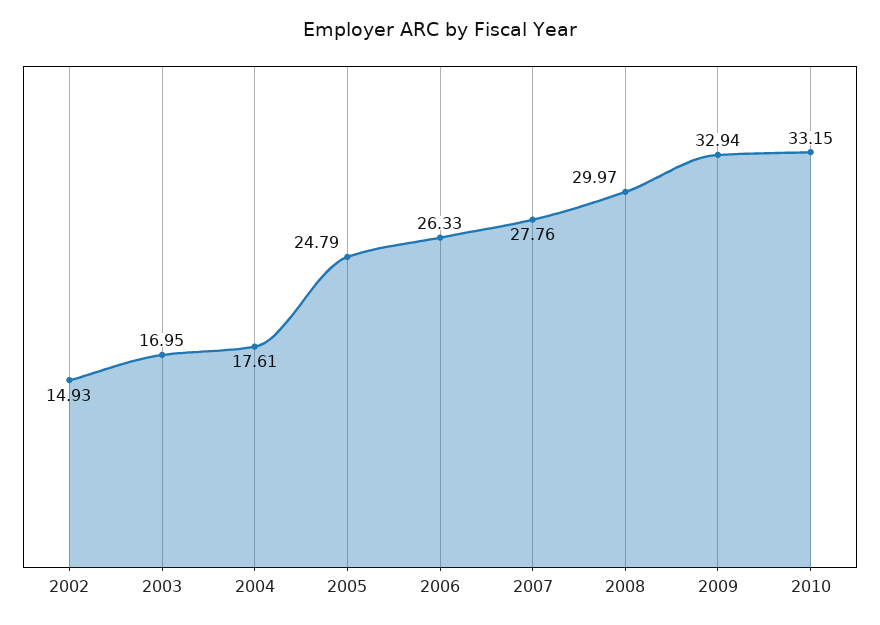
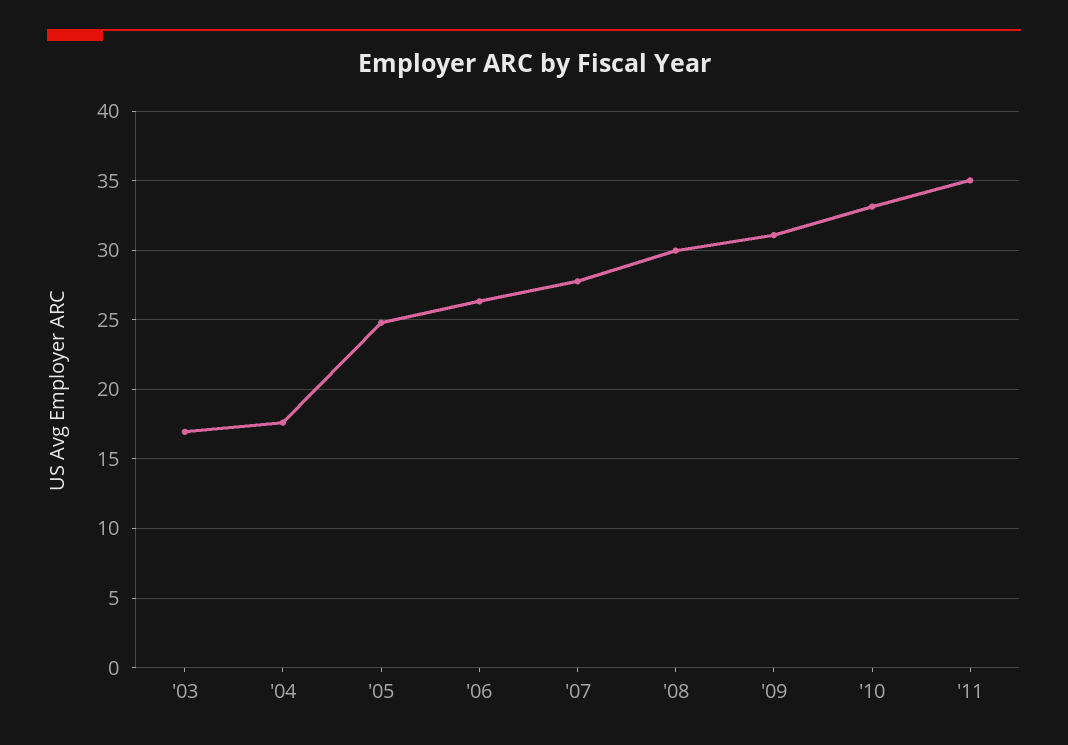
2002: 14.93 -> none
2009: 32.94 -> 31
'11: none -> 35

